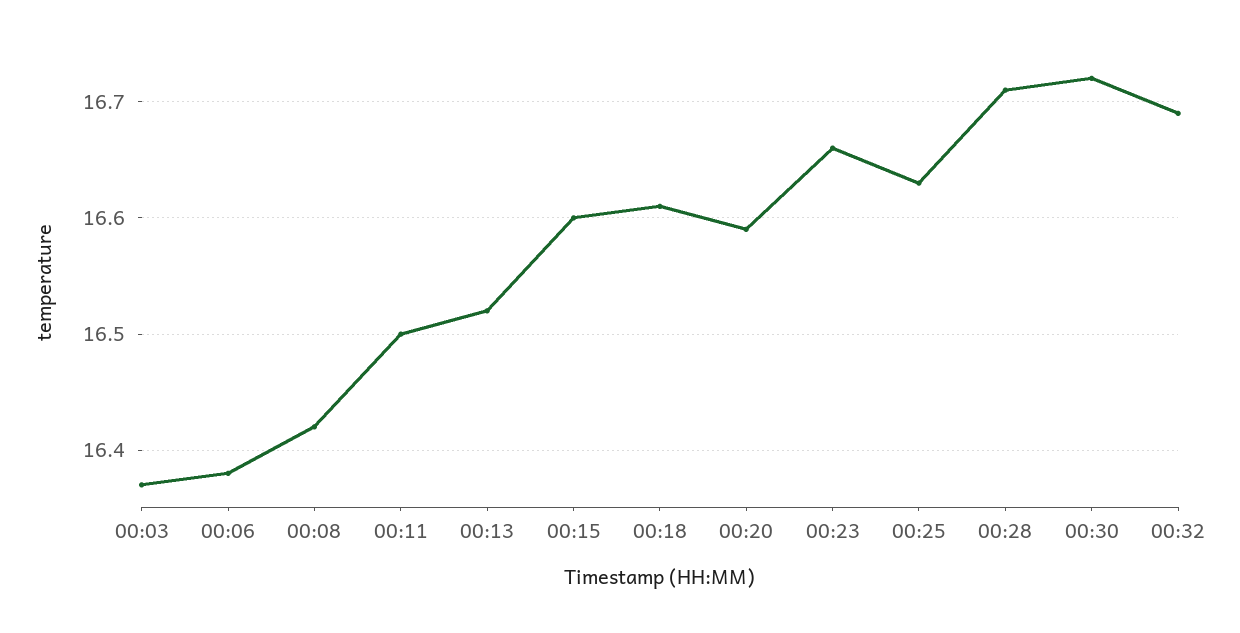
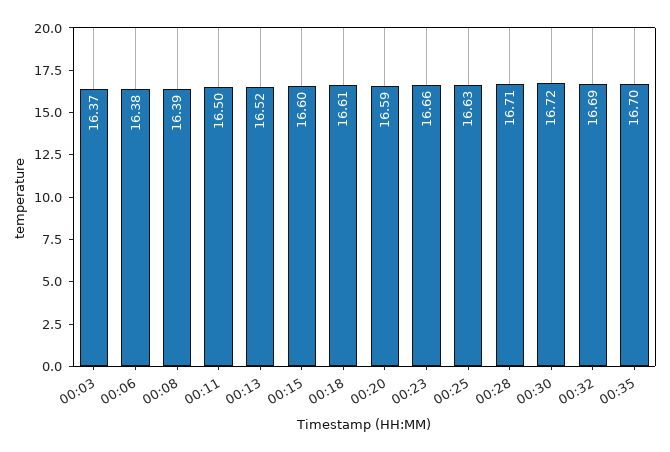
00:08: 16.42 -> 16.39
00:35: none -> 16.7

